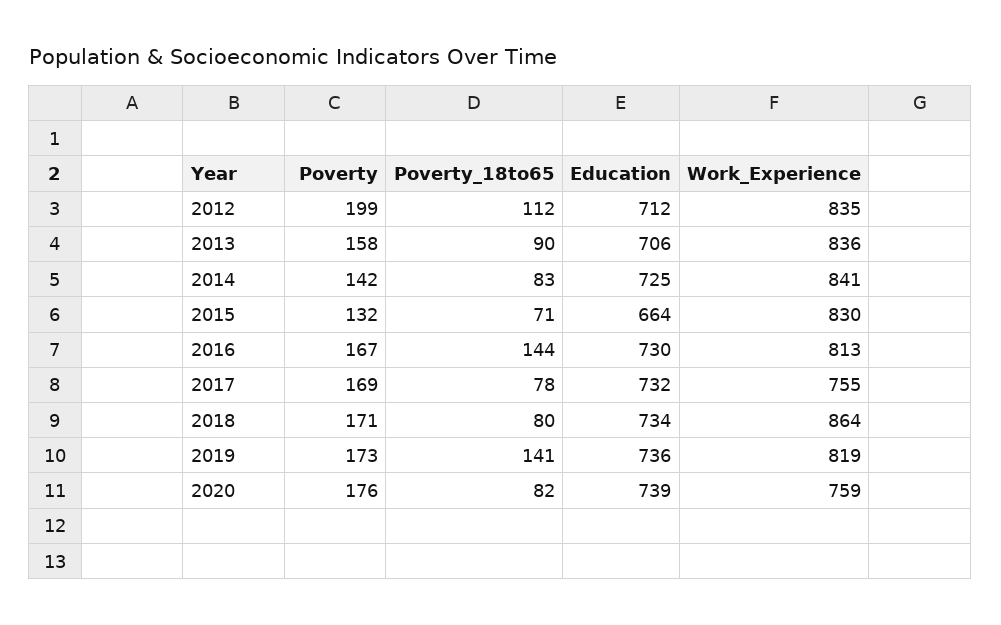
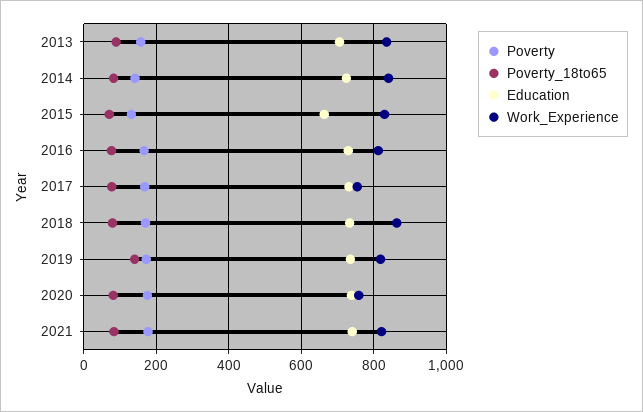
Poverty, 2012: 199 -> none
Poverty_18to65, 2012: 112 -> none
Education, 2012: 712 -> none
Work_Experience, 2012: 835 -> none
Poverty_18to65, 2016: 144 -> 80
Poverty, 2021: none -> 180
Poverty_18to65, 2021: none -> 80
Education, 2021: none -> 740
Work_Experience, 2021: none -> 820

